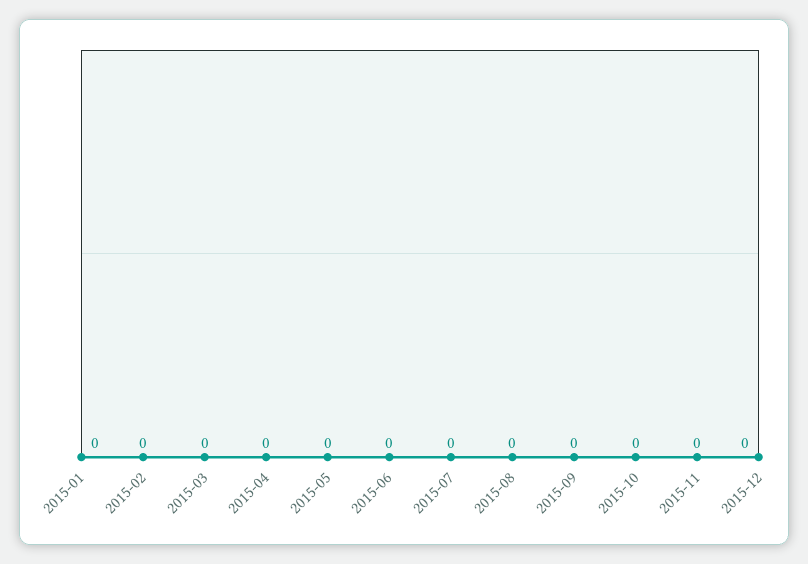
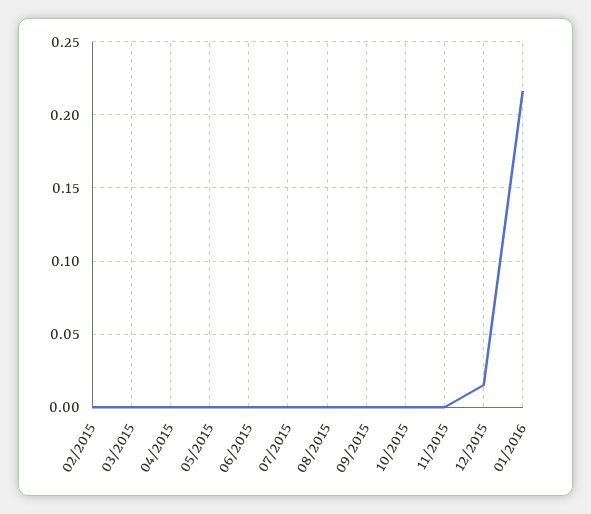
2015-01: 0 -> none
2015-12: 0 -> 0.015
01/2016: none -> 0.215

